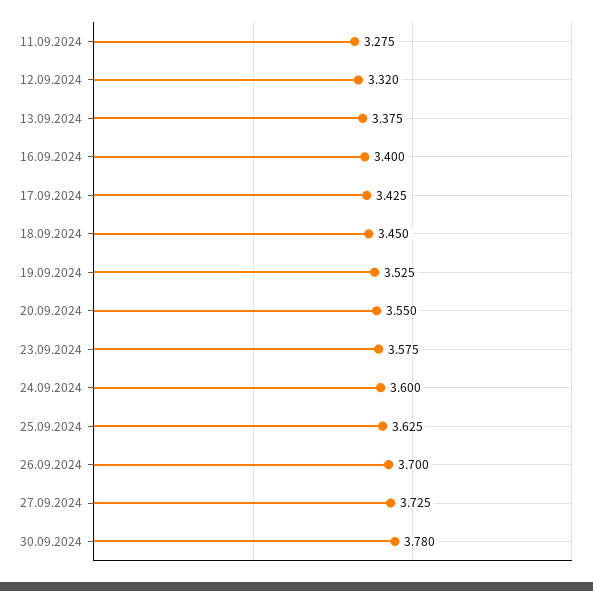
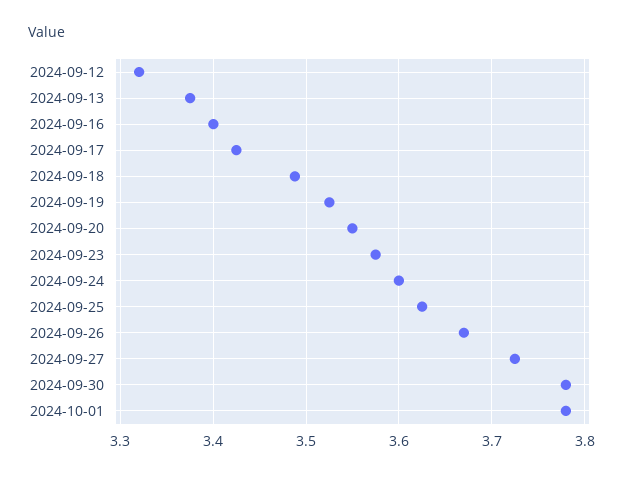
11.09.2024: 3.275 -> none
18.09.2024: 3.45 -> 3.49
26.09.2024: 3.7 -> 3.67
2024-10-01: none -> 3.78

